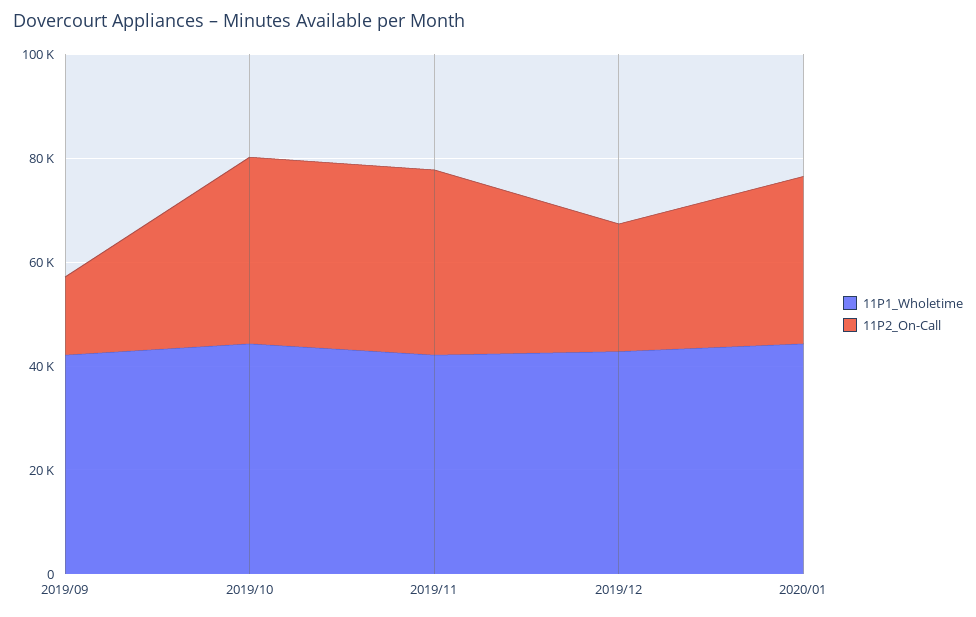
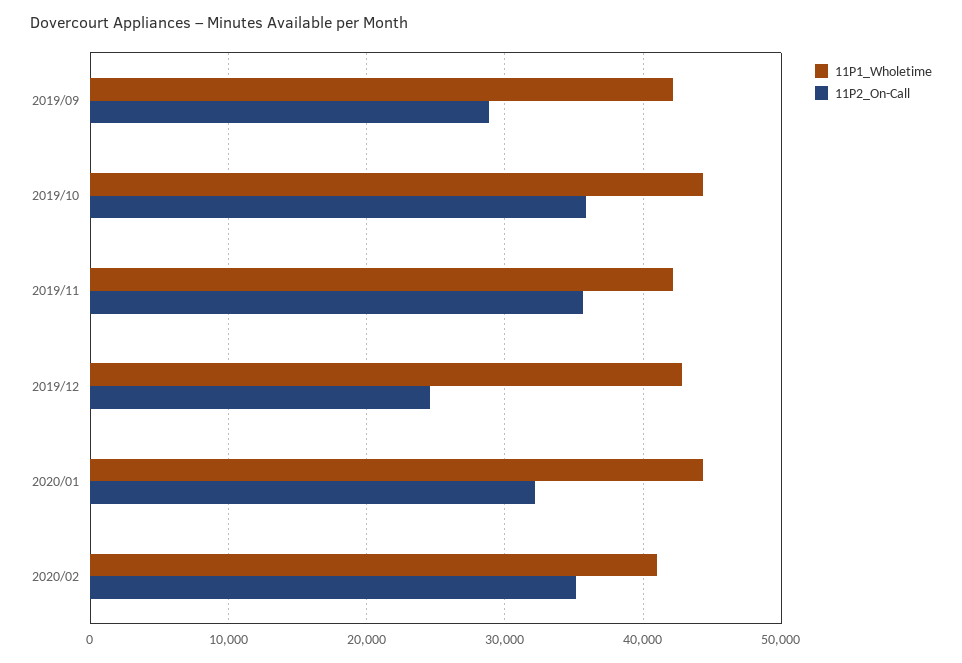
11P2_On-Call, 2019/09: 15000 -> 29000
11P1_Wholetime, 2020/02: none -> 41000
11P2_On-Call, 2020/02: none -> 35000

